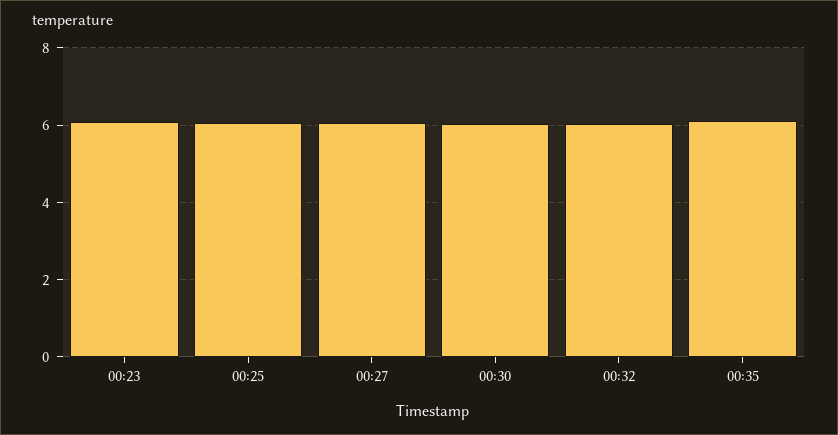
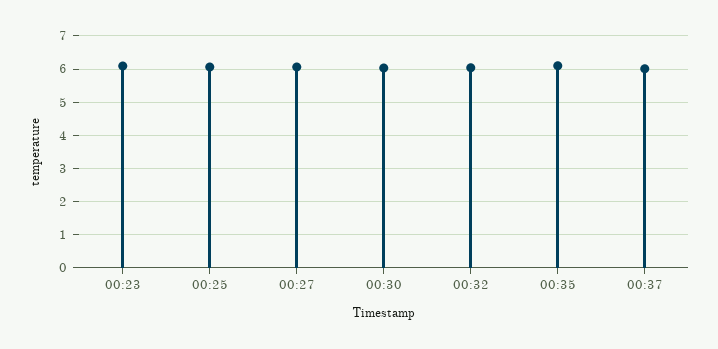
00:37: none -> 6

